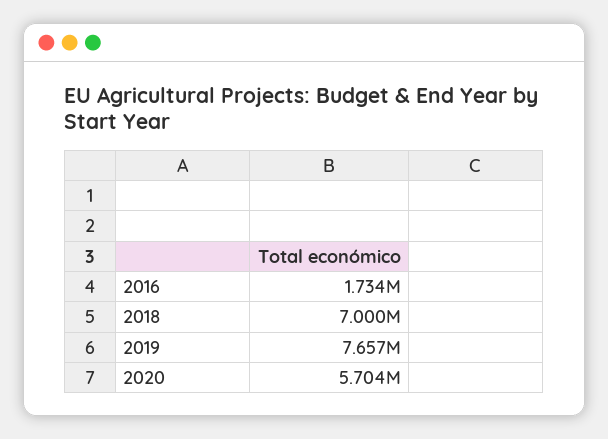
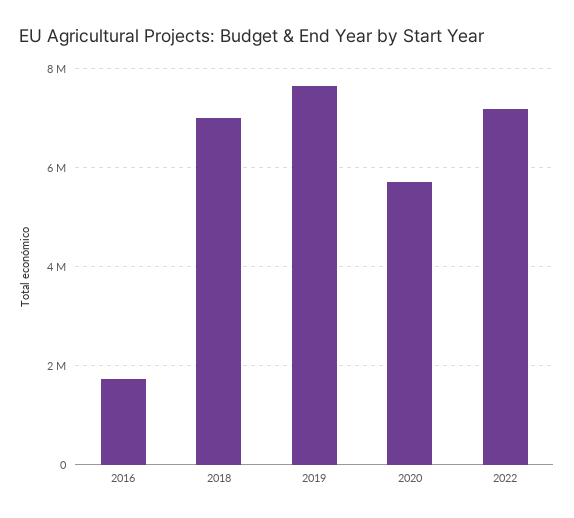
2022: none -> 7200000

